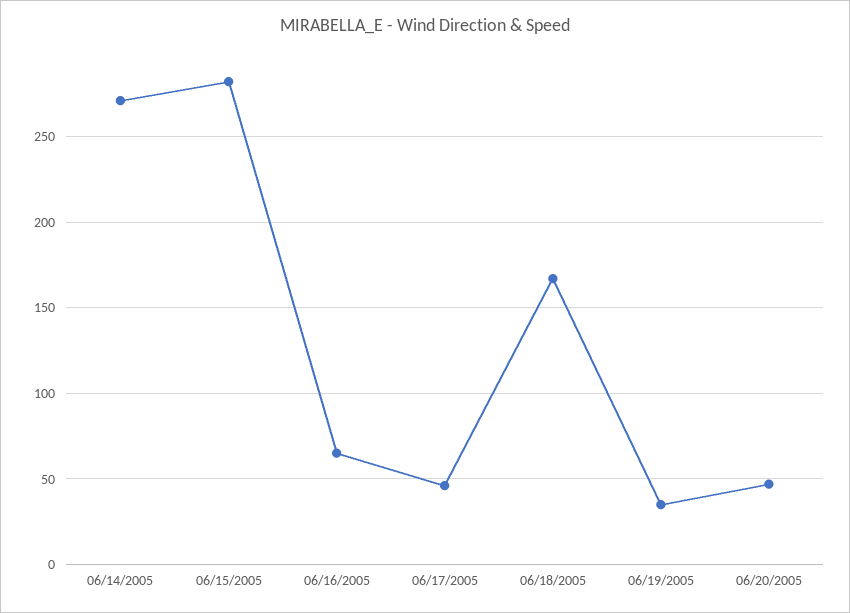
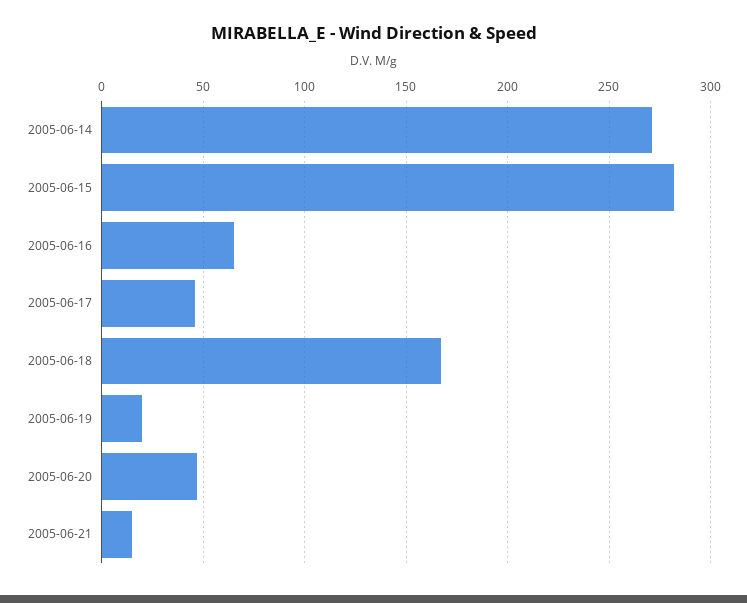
06/19/2005: 35 -> 20
2005-06-21: none -> 15

